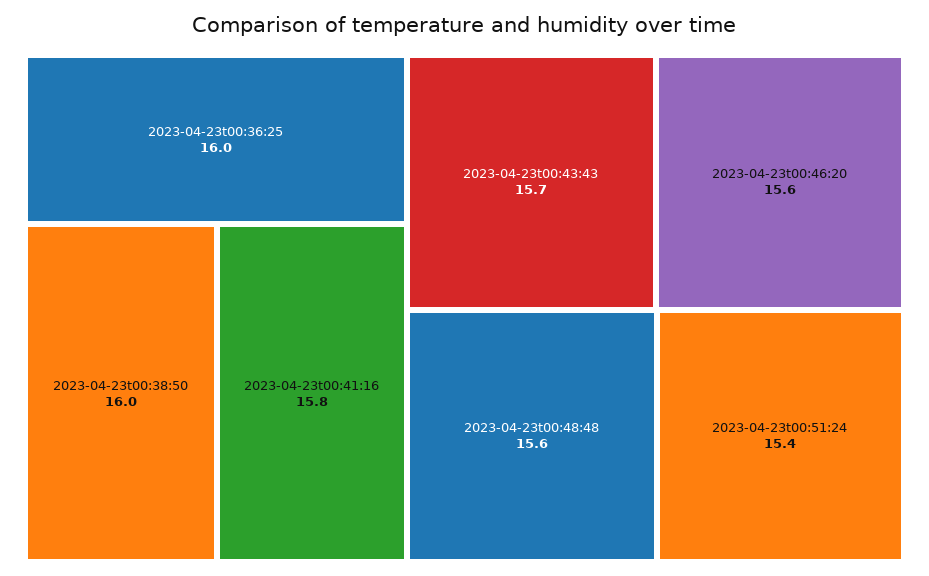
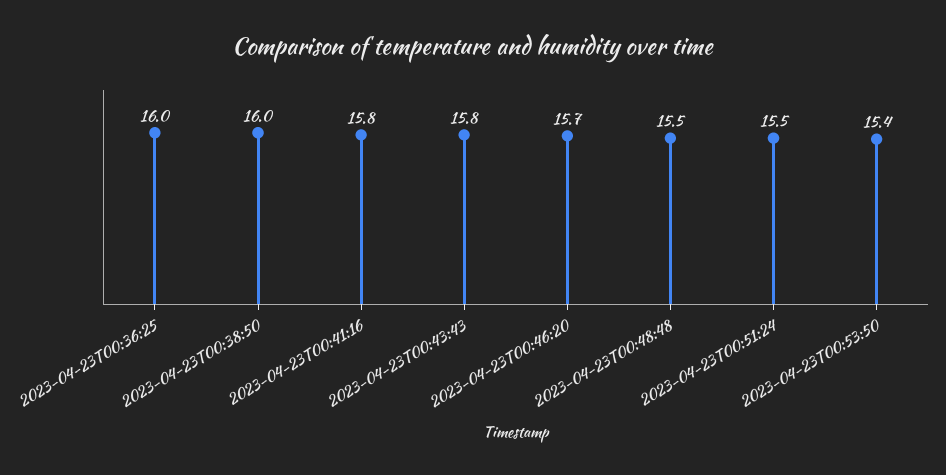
2023-04-23t00:43:43: 15.7 -> 15.8
2023-04-23t00:46:20: 15.6 -> 15.7
2023-04-23t00:48:48: 15.6 -> 15.5
2023-04-23t00:51:24: 15.4 -> 15.5
2023-04-23T00:53:50: none -> 15.4

